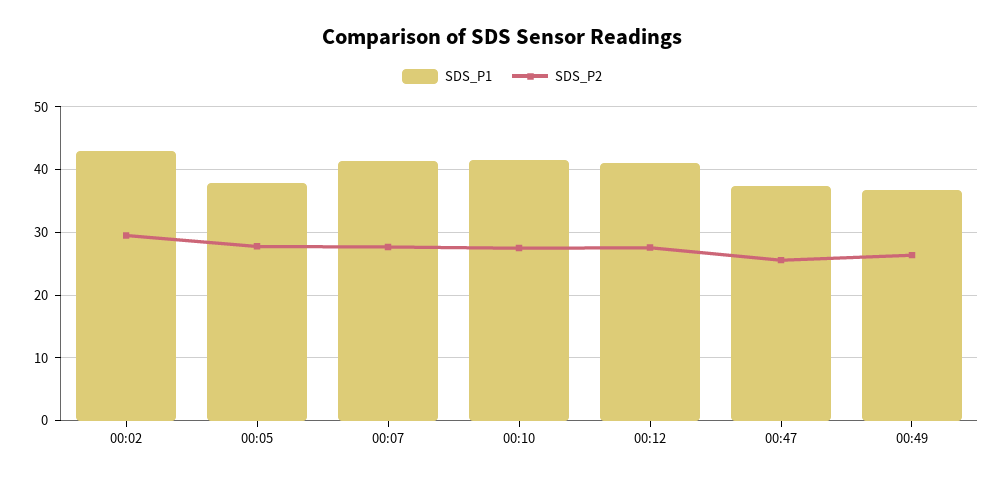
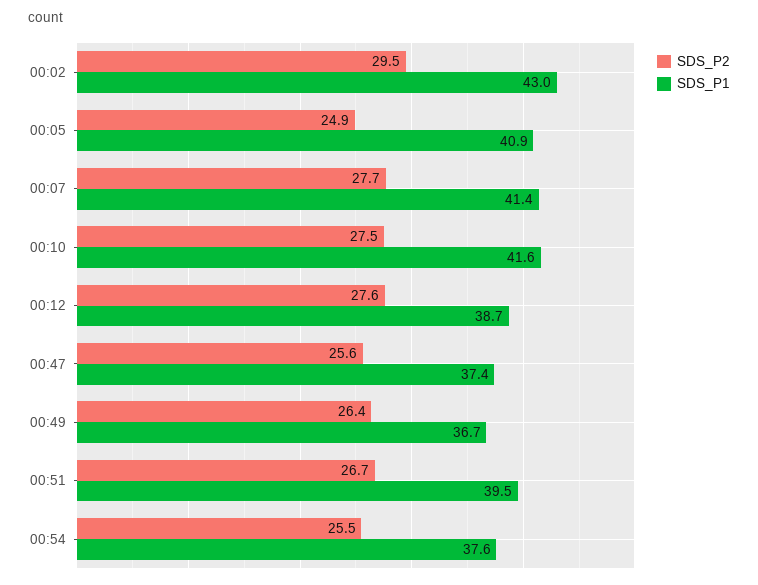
SDS_P1, 00:05: 38 -> 40.9
SDS_P2, 00:05: 28 -> 24.9
SDS_P1, 00:12: 41 -> 38.7
SDS_P2, 00:51: none -> 26.7
SDS_P1, 00:51: none -> 39.5
SDS_P2, 00:54: none -> 25.5
SDS_P1, 00:54: none -> 37.6

